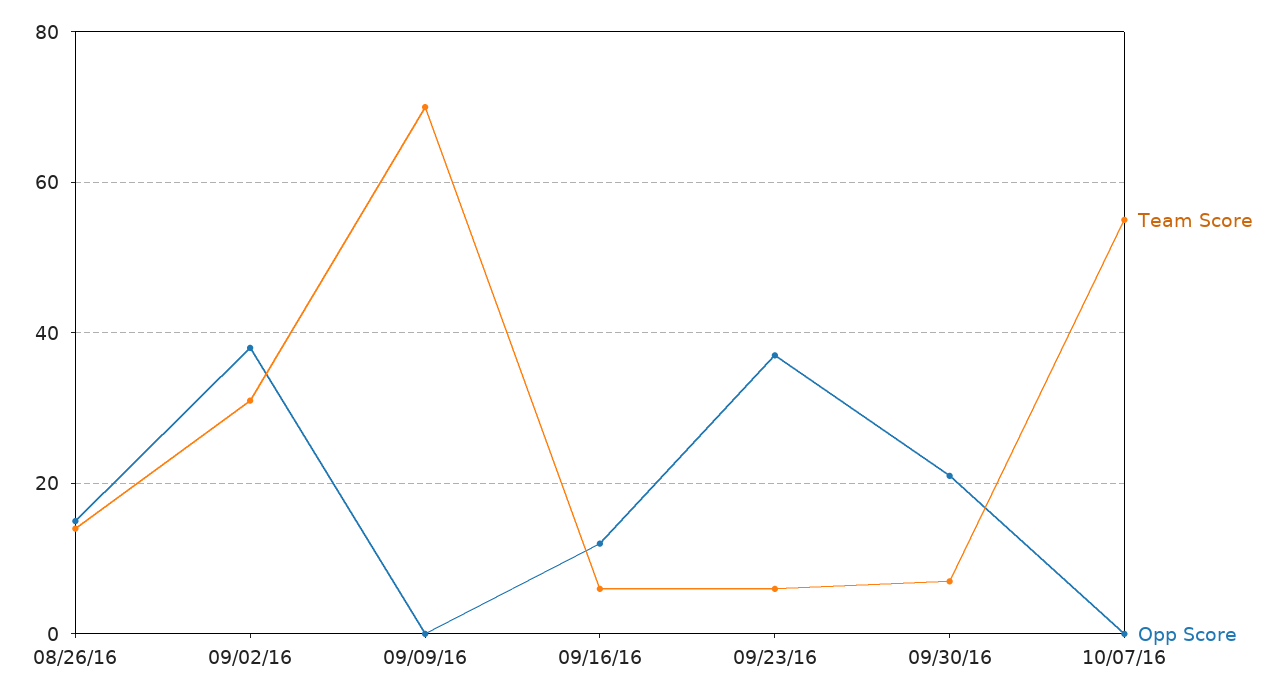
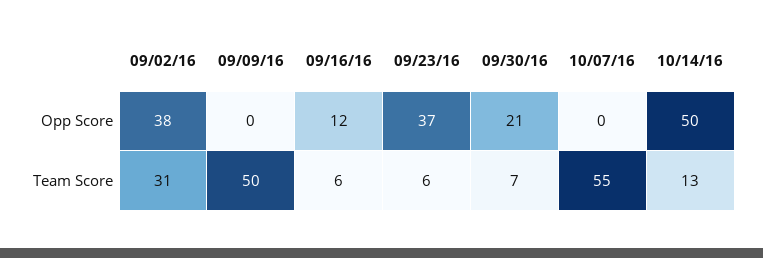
Team Score, 08/26/16: 15 -> none
Opp Score, 08/26/16: 15 -> none
Team Score, 09/09/16: 70 -> 50
Opp Score, 10/14/16: none -> 50
Team Score, 10/14/16: none -> 13

